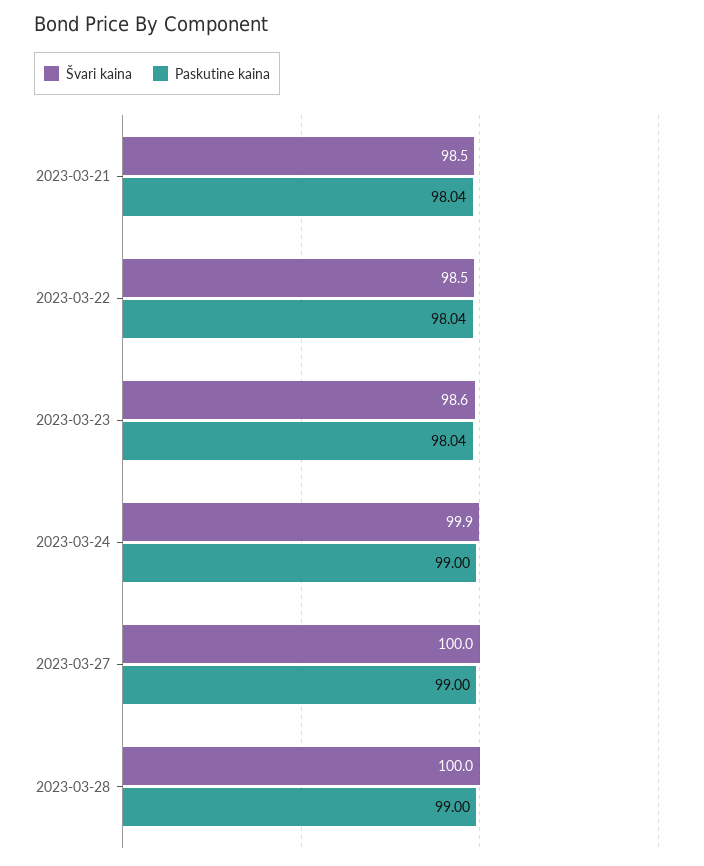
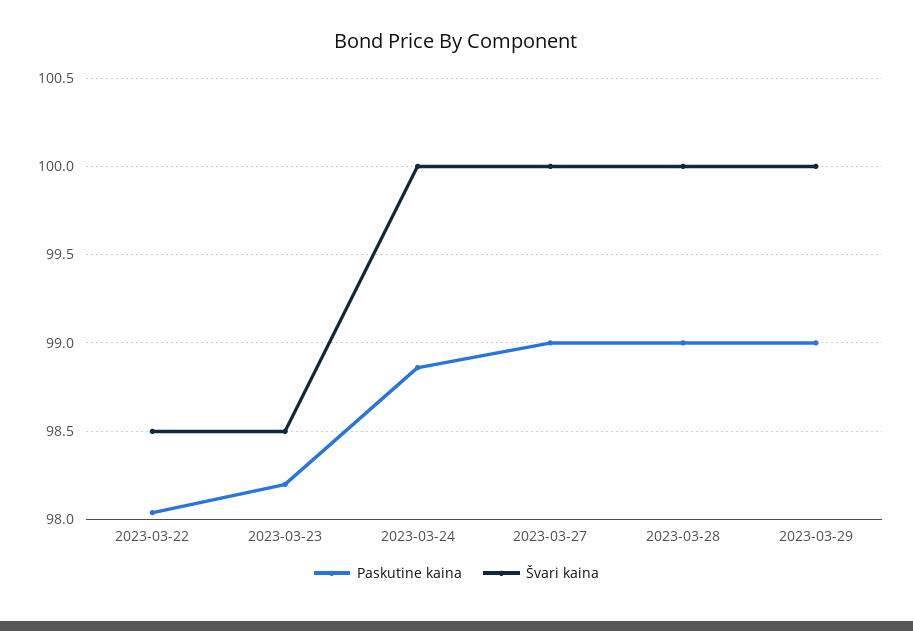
Švari kaina, 2023-03-21: 98.5 -> none
Paskutine kaina, 2023-03-21: 98.04 -> none
Švari kaina, 2023-03-23: 98.6 -> 98.5
Paskutine kaina, 2023-03-23: 98.04 -> 98.2
Švari kaina, 2023-03-24: 99.9 -> 100
Paskutine kaina, 2023-03-24: 99 -> 98.85
Paskutine kaina, 2023-03-29: none -> 99
Švari kaina, 2023-03-29: none -> 100

